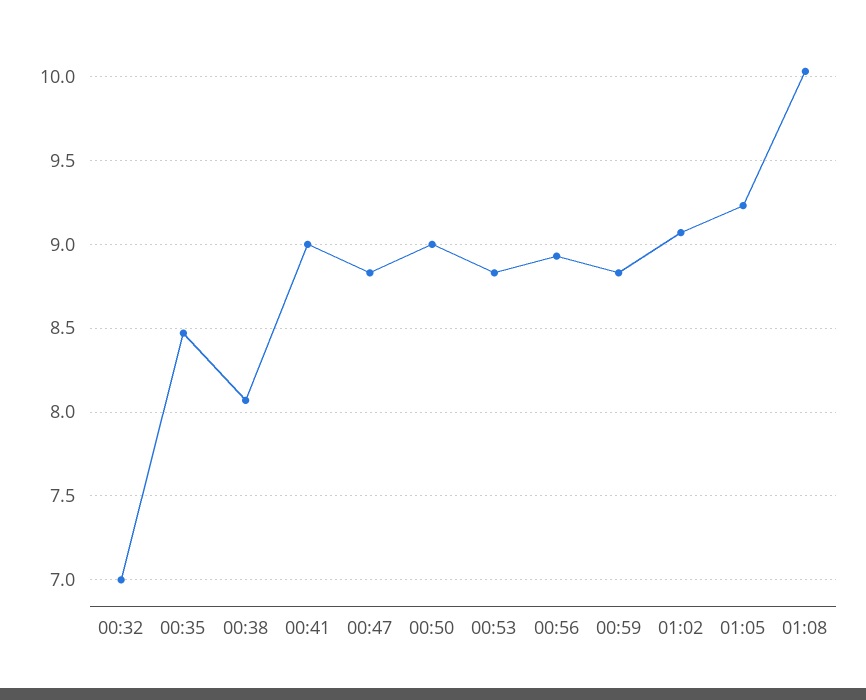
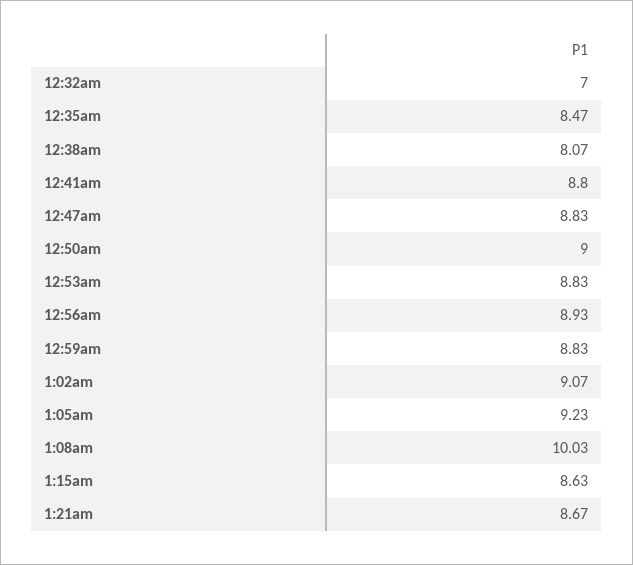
00:41: 9 -> 8.8
1:15am: none -> 8.63
1:21am: none -> 8.67

